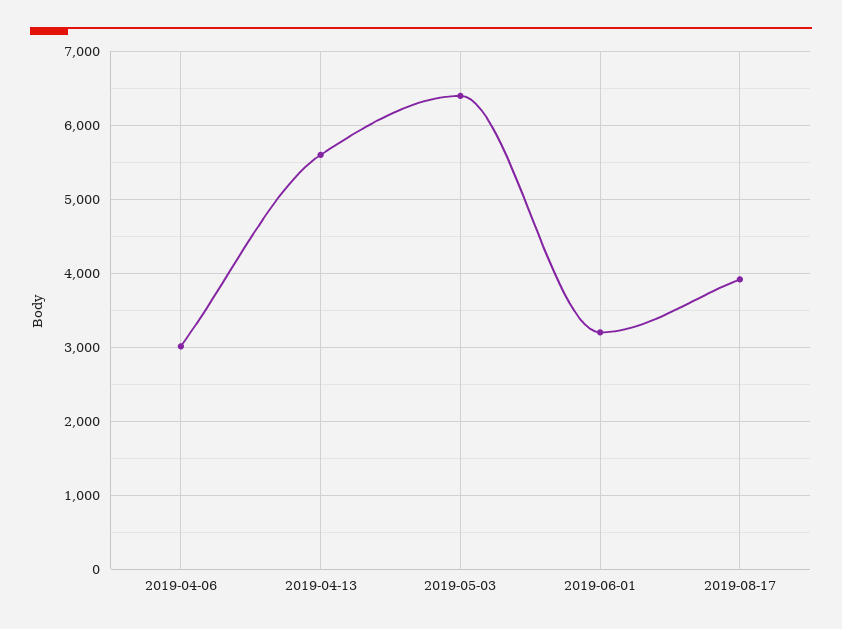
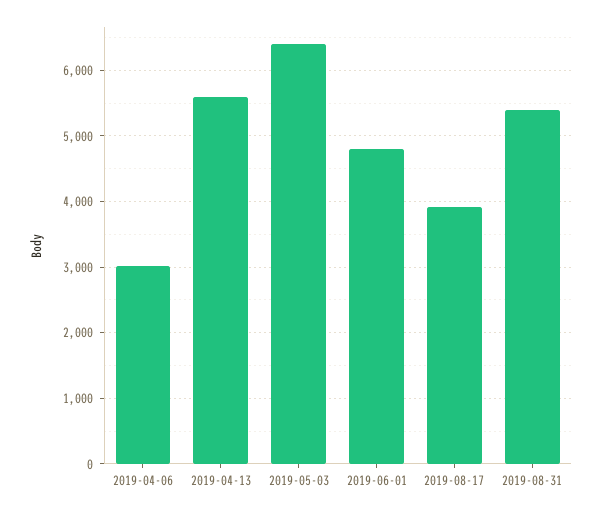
2019-06-01: 3200 -> 4800
2019-08-31: none -> 5400

